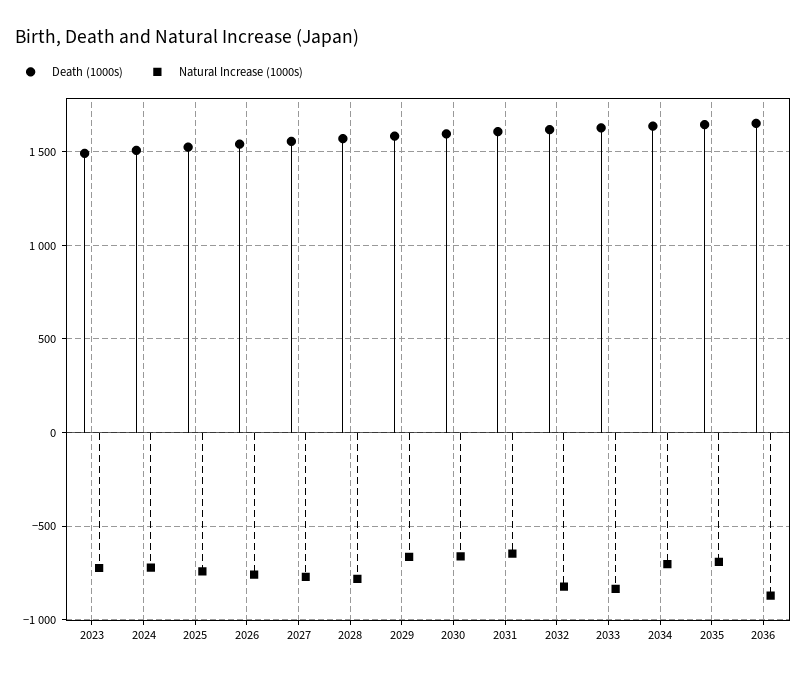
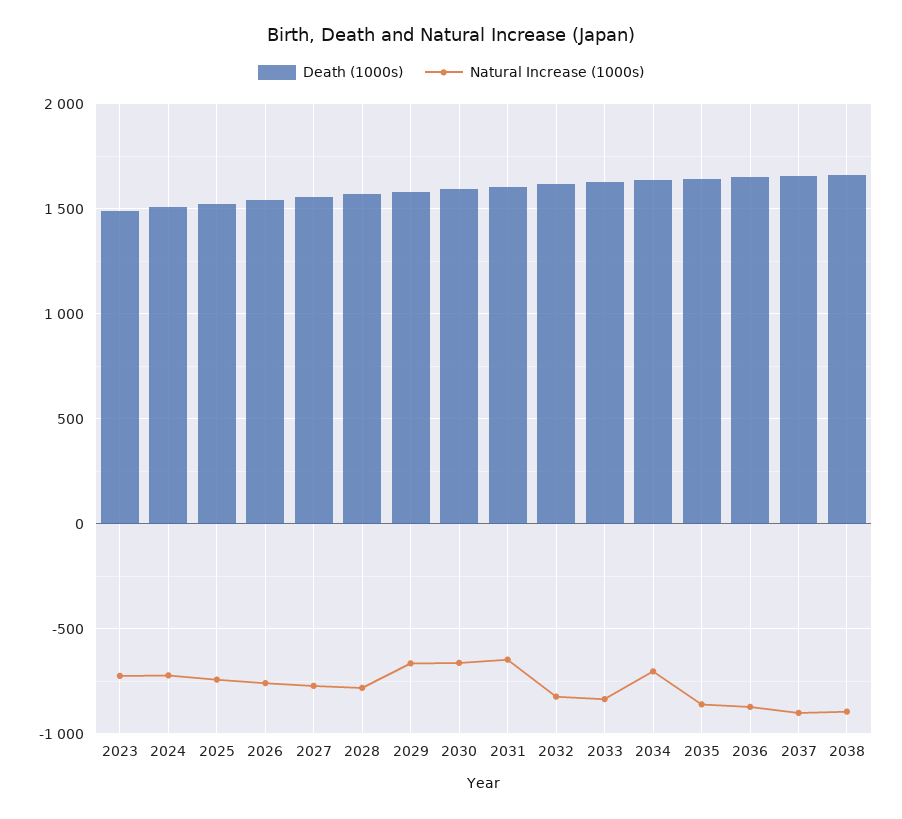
Natural Increase (1000s), 2035: -700 -> -850
Death (1000s), 2037: none -> 1650
Natural Increase (1000s), 2037: none -> -900
Death (1000s), 2038: none -> 1650
Natural Increase (1000s), 2038: none -> -900

